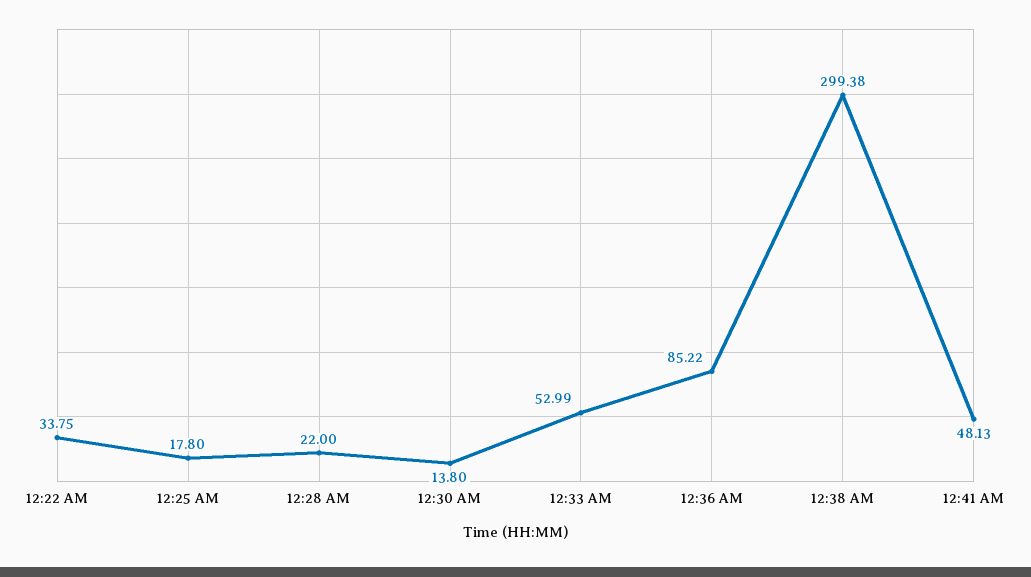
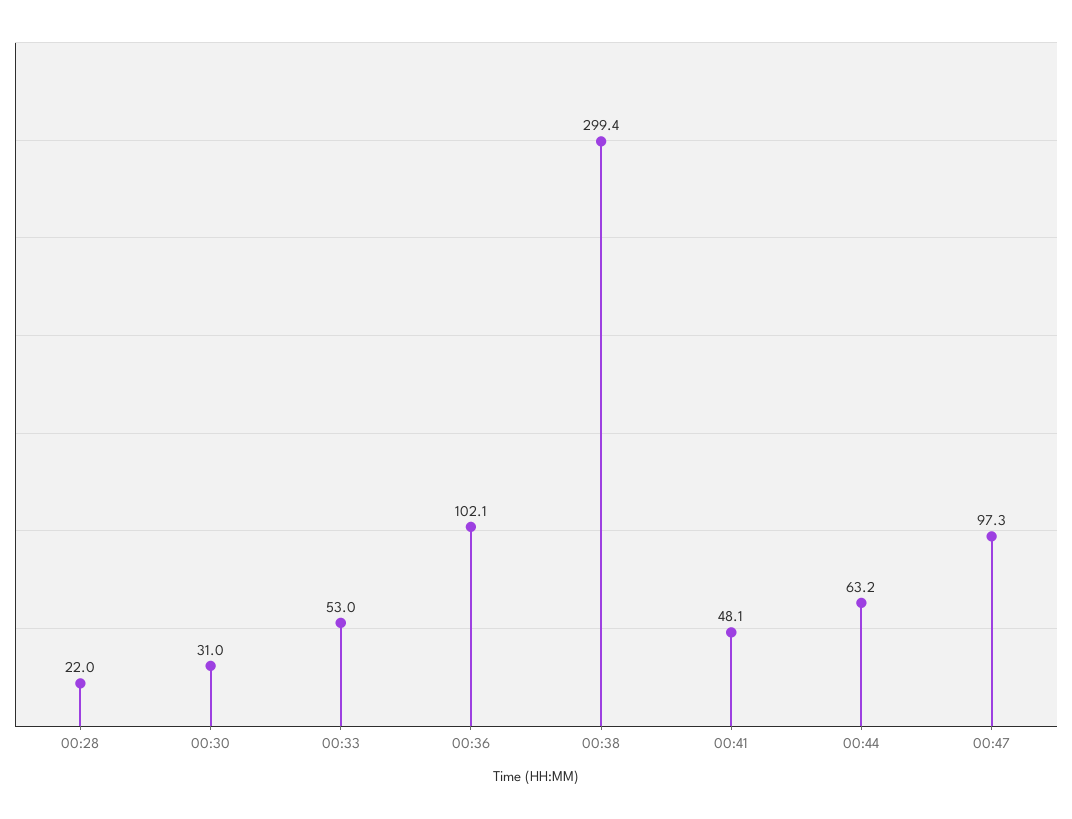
12:22 AM: 33.75 -> none
12:25 AM: 17.8 -> none
12:30 AM: 13.8 -> 31
12:36 AM: 85.22 -> 102.1
00:44: none -> 63.2
00:47: none -> 97.3

